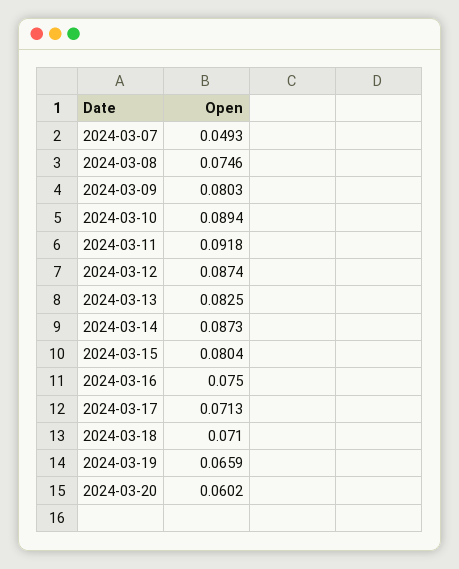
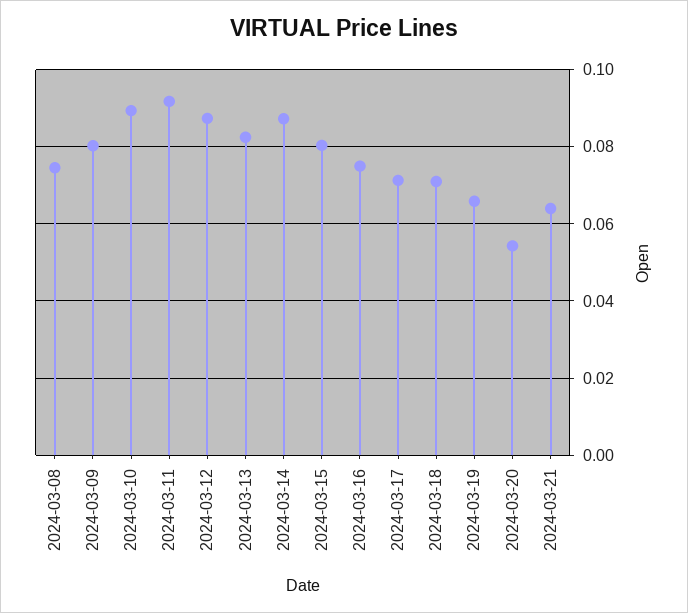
2024-03-07: 0.0493 -> none
2024-03-20: 0.0602 -> 0.054
2024-03-21: none -> 0.064

